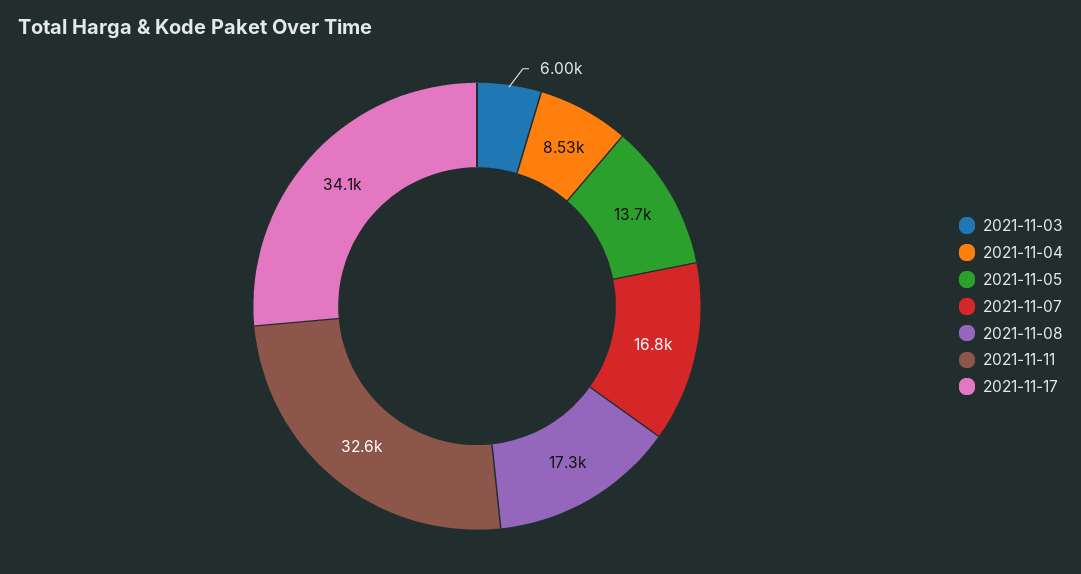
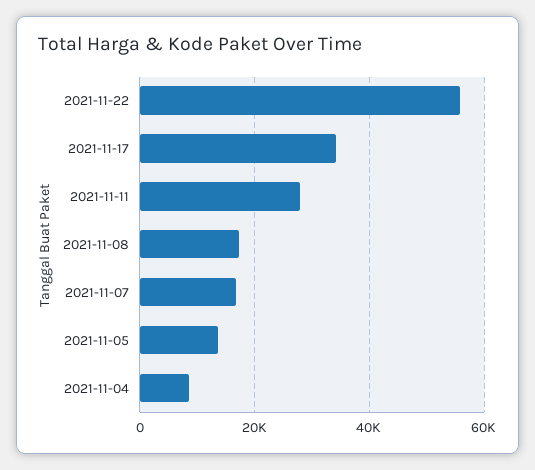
2021-11-03: 6000 -> none
2021-11-11: 32600 -> 28000
2021-11-22: none -> 56000

